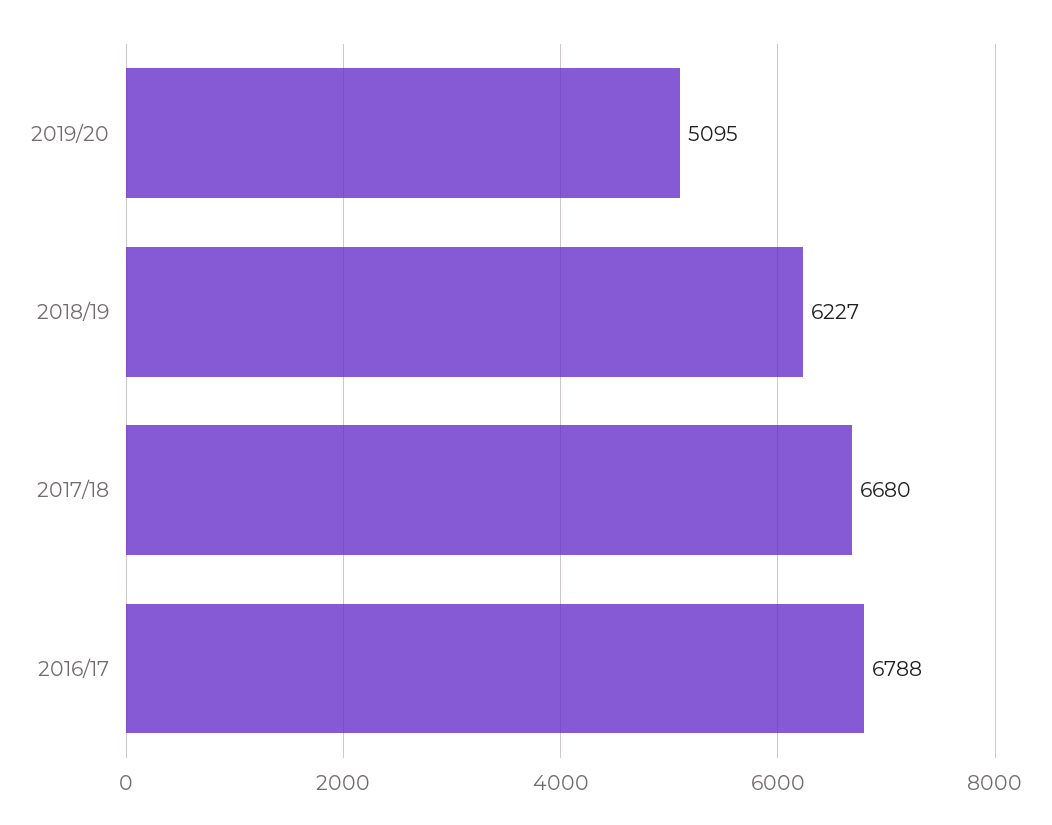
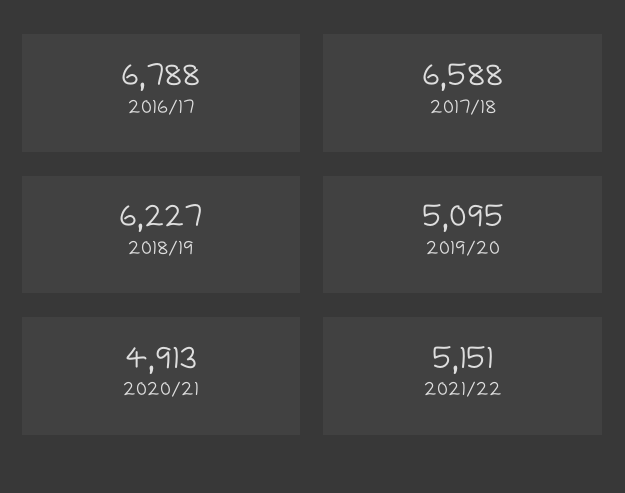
2017/18: 6680 -> 6588
2020/21: none -> 4913
2021/22: none -> 5151

